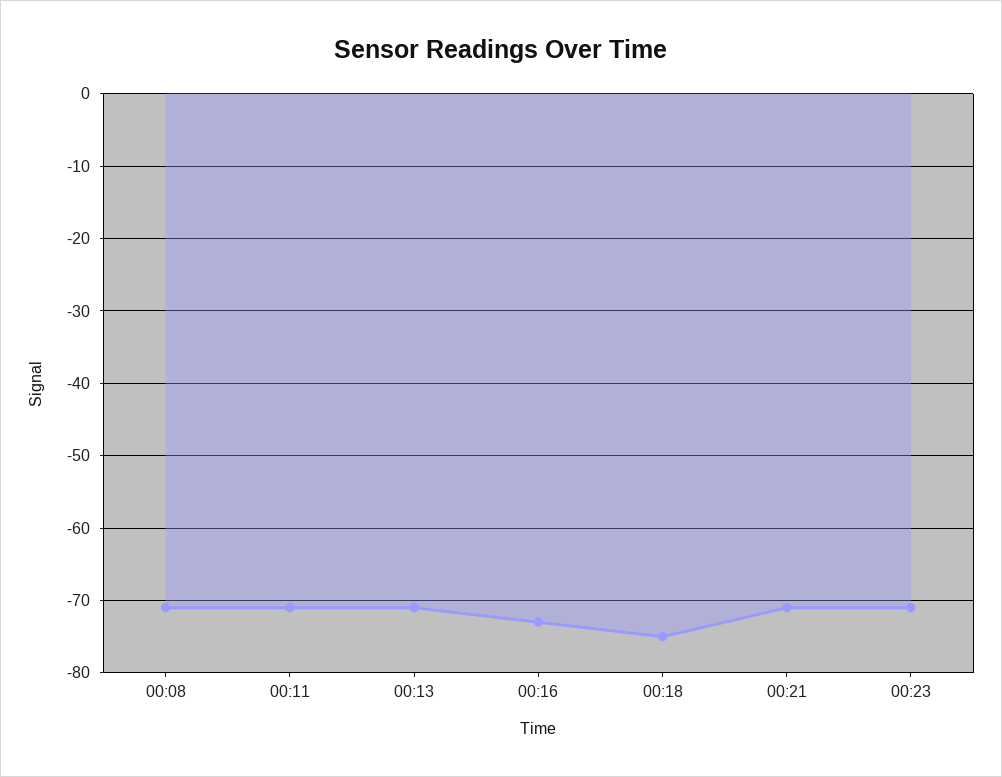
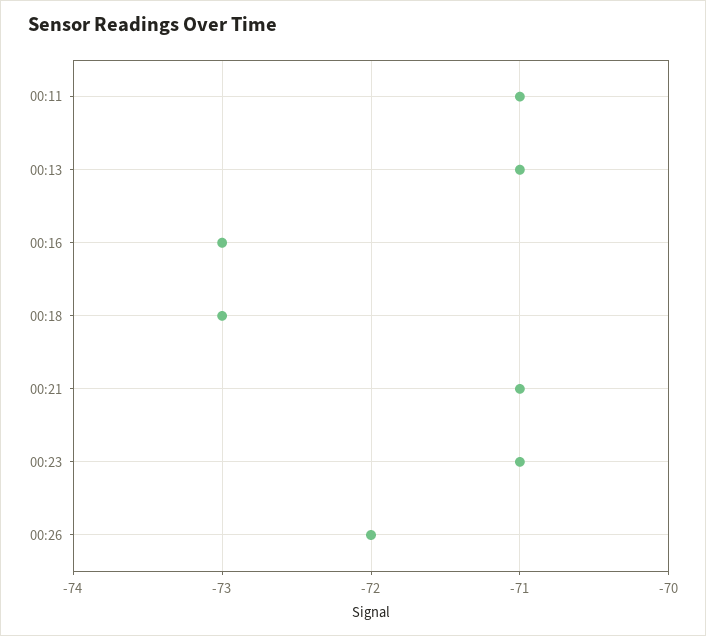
00:08: -71 -> none
00:18: -75 -> -73
00:26: none -> -72

